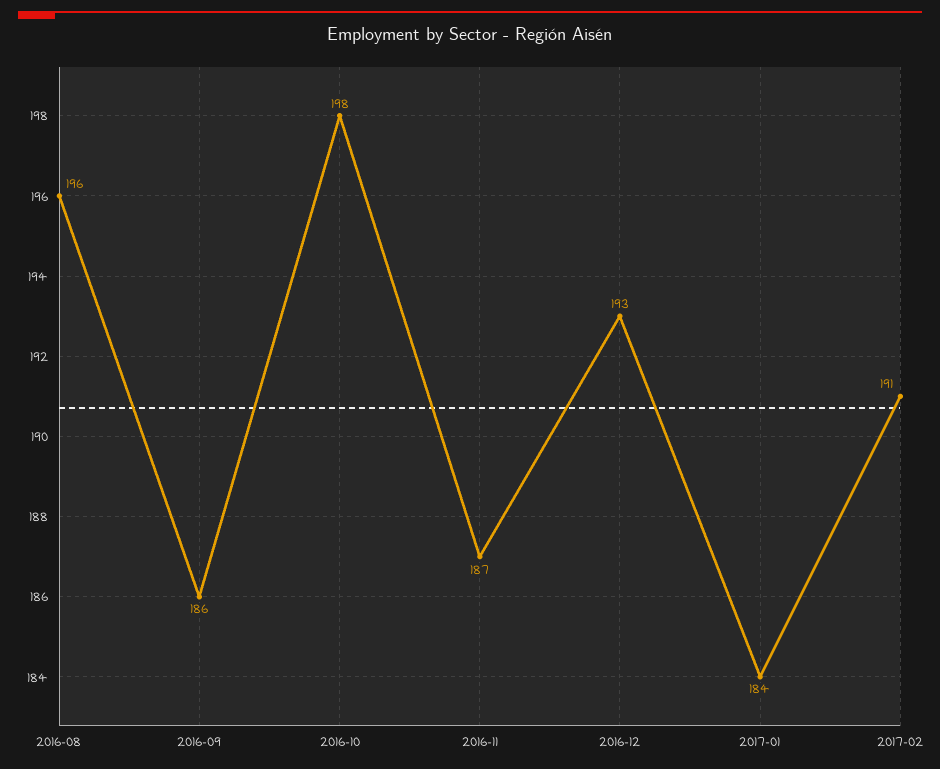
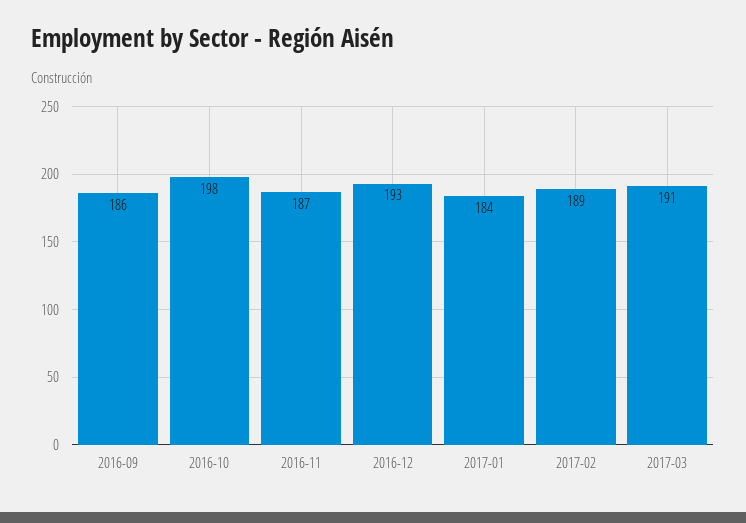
2016-08: 196 -> none
2017-02: 191 -> 189
2017-03: none -> 191

